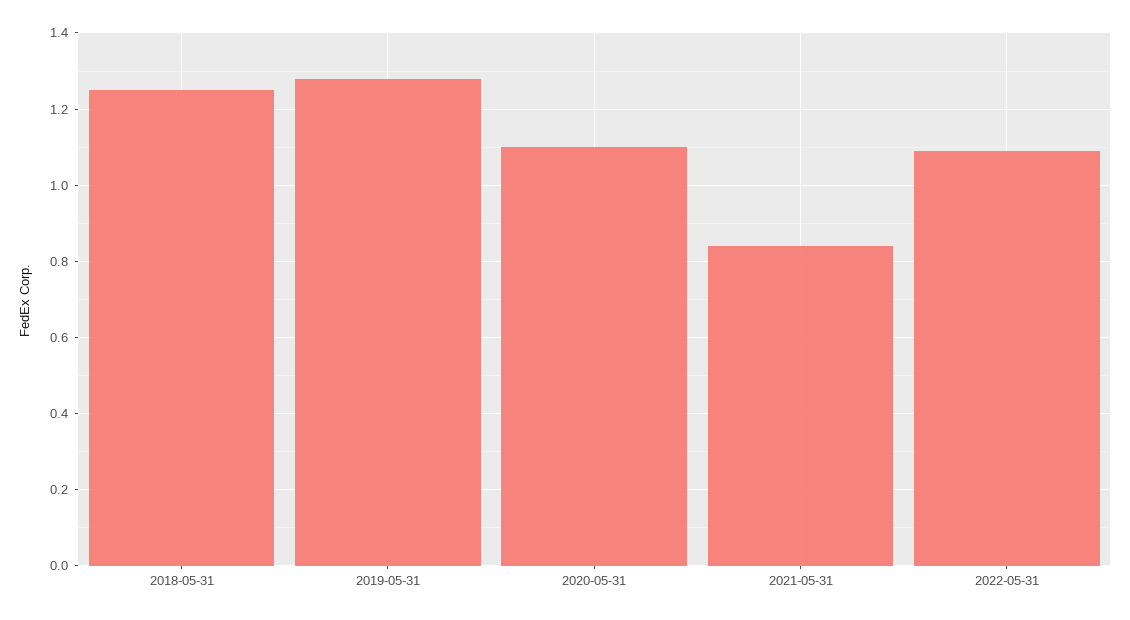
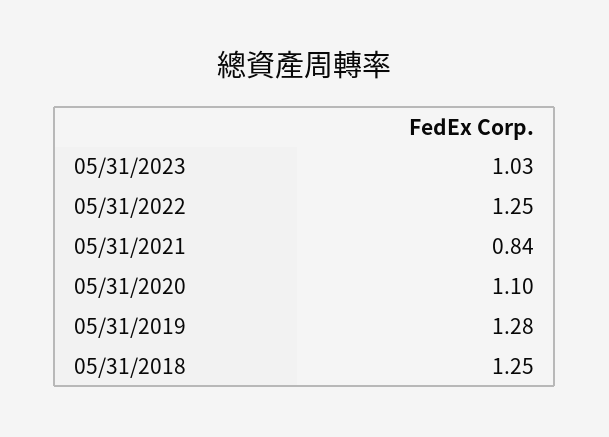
2022-05-31: 1.1 -> 1.25
05/31/2023: none -> 1.03

